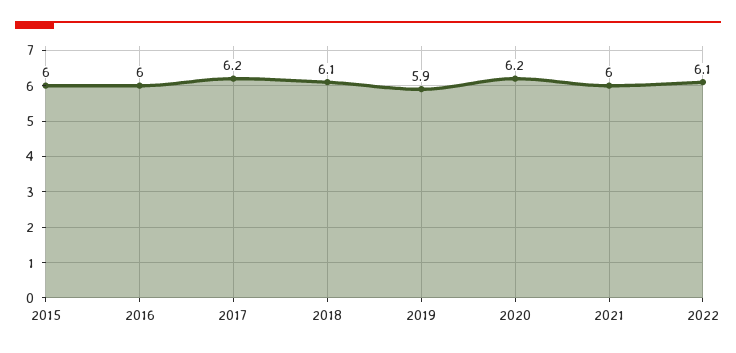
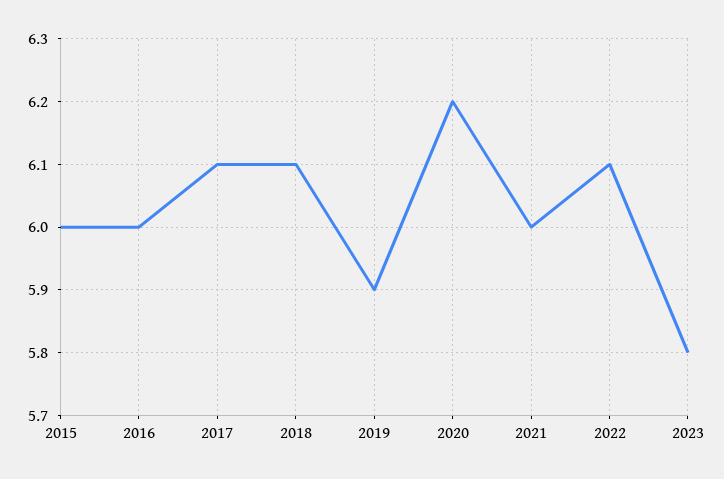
2017: 6.2 -> 6.1
2023: none -> 5.8

